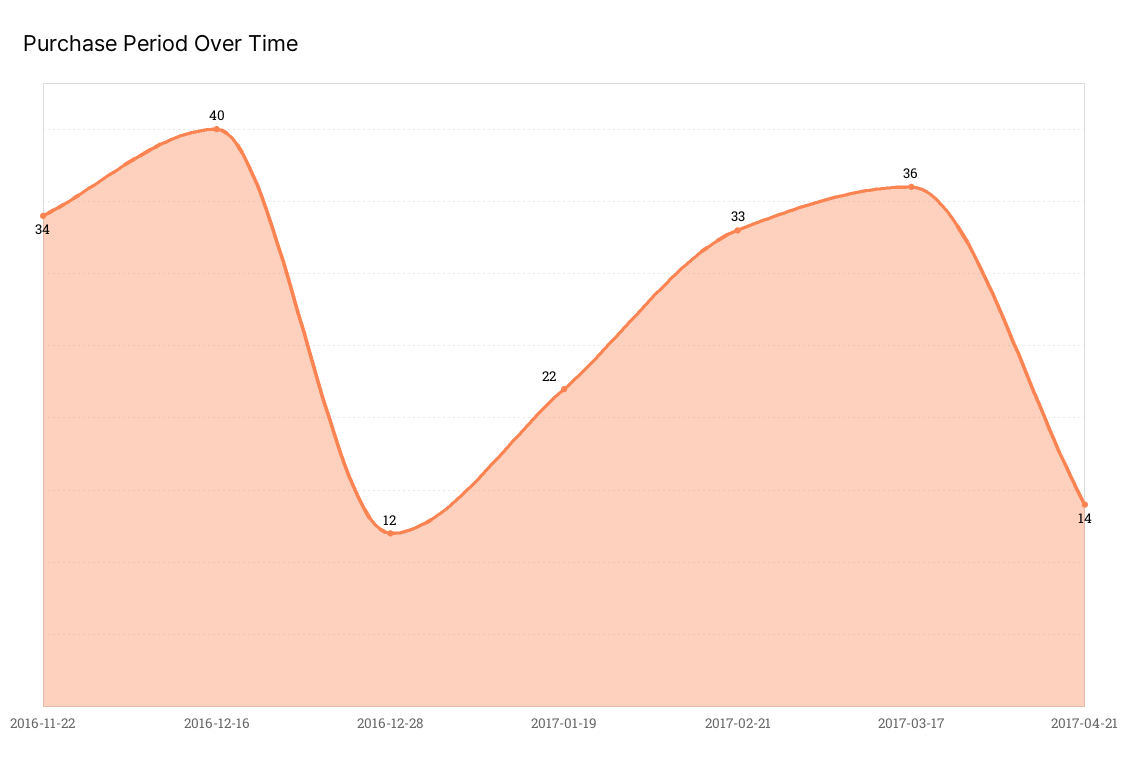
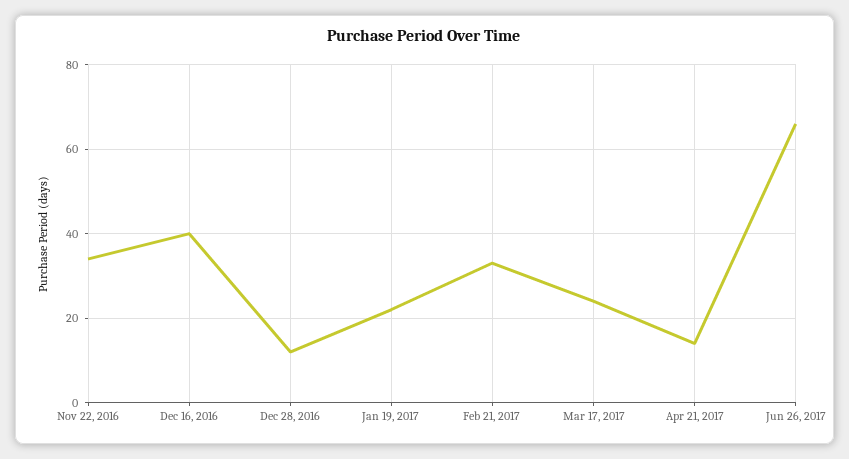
2017-03-17: 36 -> 25
Jun 26, 2017: none -> 65

